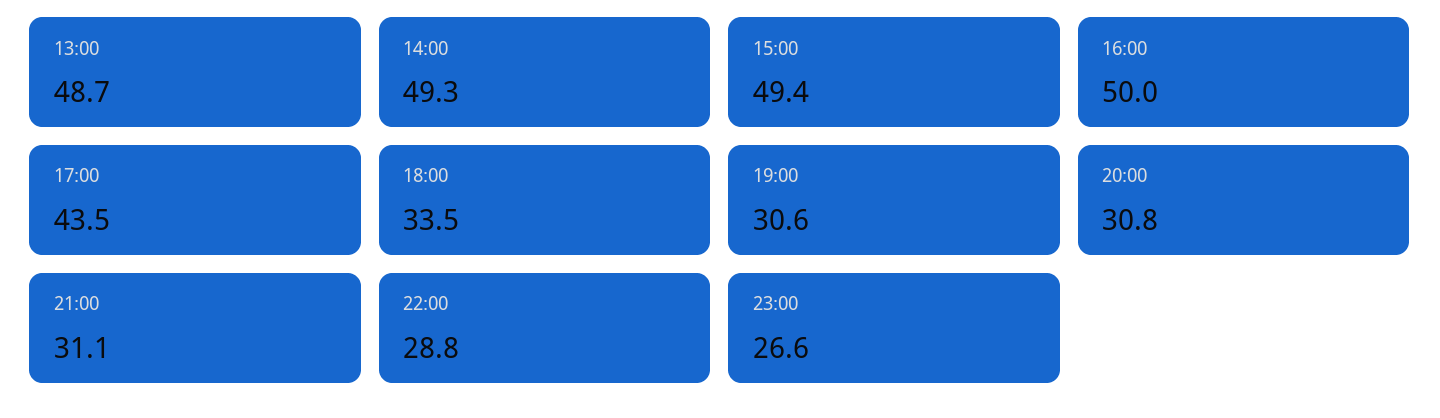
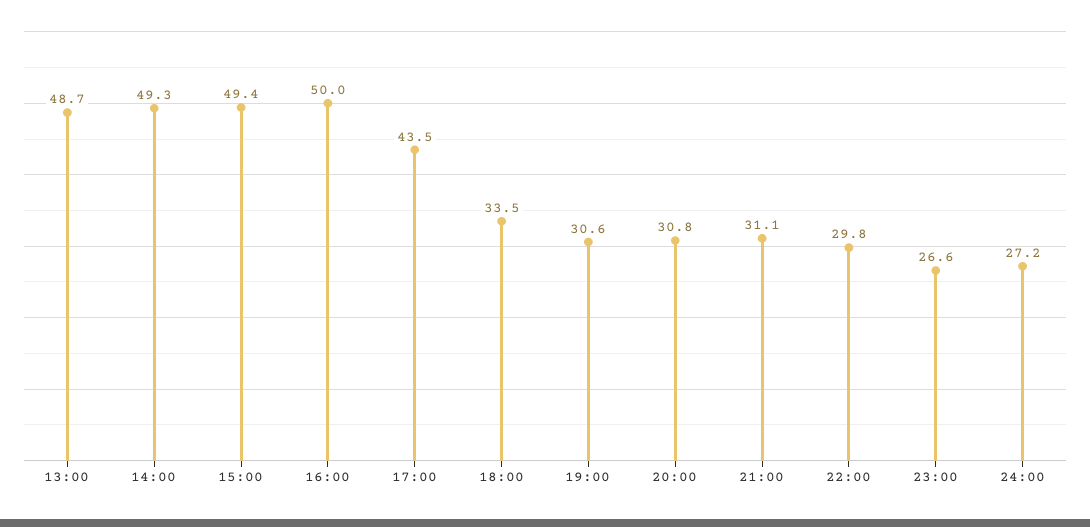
22:00: 28.8 -> 29.8
24:00: none -> 27.2

